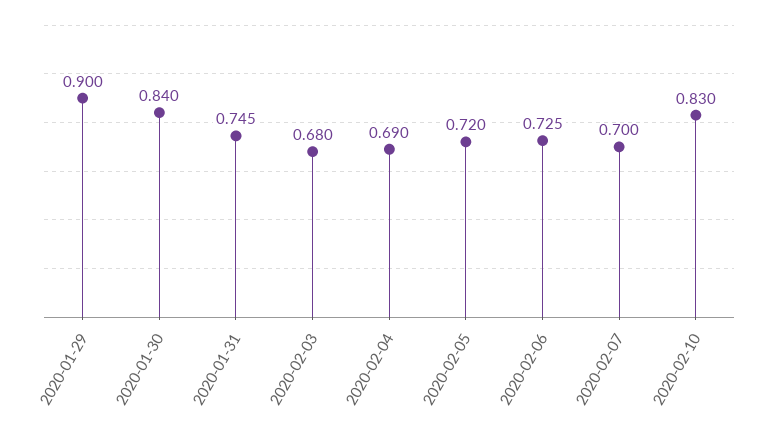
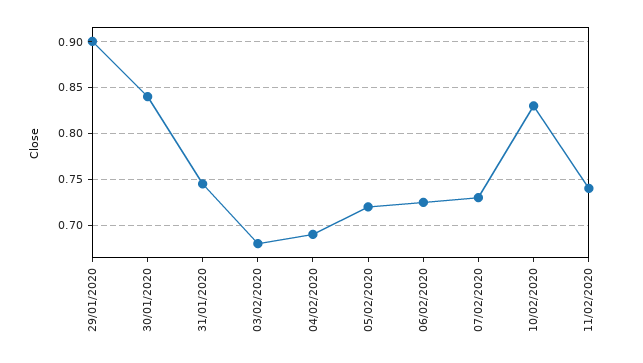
2020-02-07: 0.7 -> 0.73
11/02/2020: none -> 0.74

